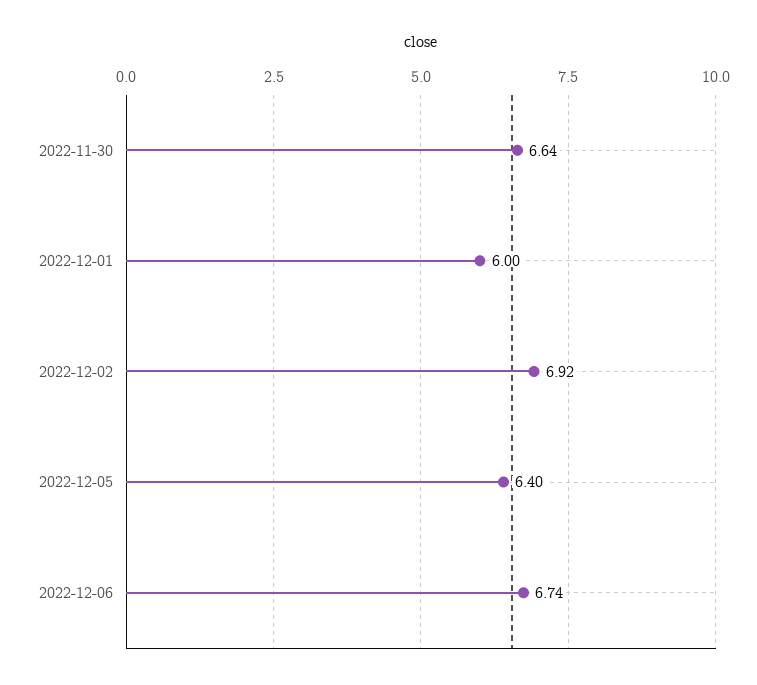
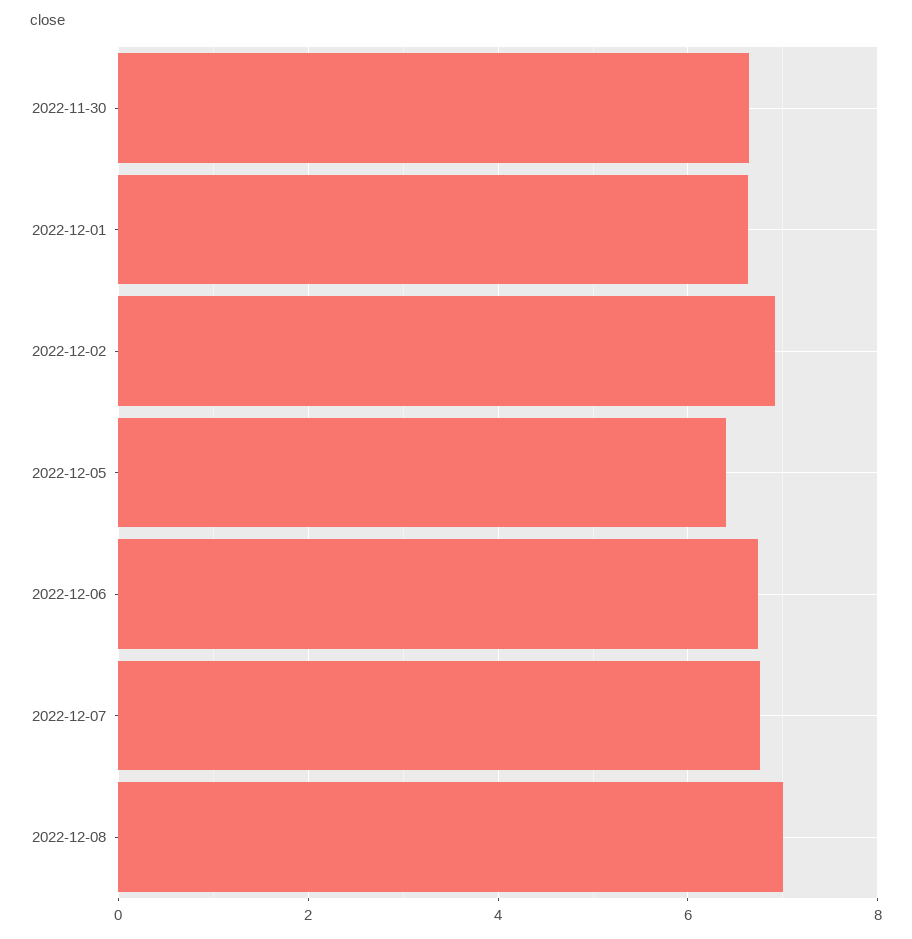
2022-12-01: 6 -> 6.6
2022-12-07: none -> 6.8
2022-12-08: none -> 7

